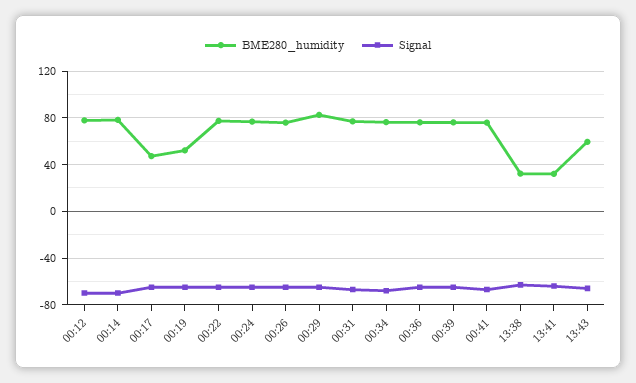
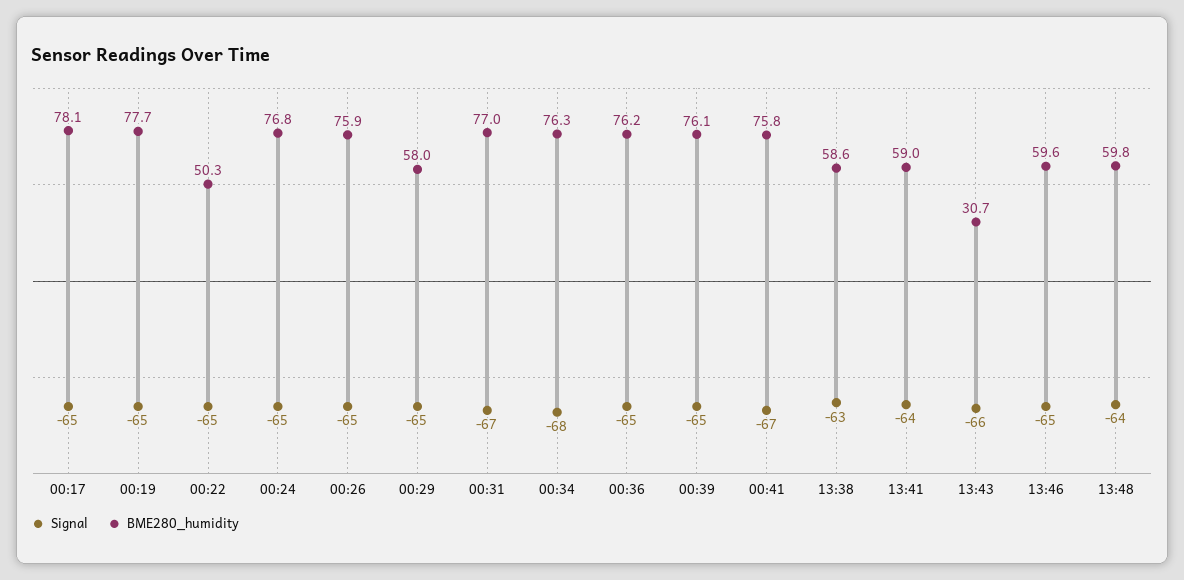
BME280_humidity, 00:12: 80 -> none
Signal, 00:12: -70 -> none
BME280_humidity, 00:14: 80 -> none
Signal, 00:14: -70 -> none
BME280_humidity, 00:17: 50 -> 78.1
BME280_humidity, 00:19: 50 -> 77.7
BME280_humidity, 00:22: 80 -> 50.3
BME280_humidity, 00:29: 80 -> 58
BME280_humidity, 13:38: 30 -> 58.6
BME280_humidity, 13:41: 30 -> 59
BME280_humidity, 13:43: 60 -> 30.7
Signal, 13:46: none -> -65
BME280_humidity, 13:46: none -> 59.6
Signal, 13:48: none -> -64
BME280_humidity, 13:48: none -> 59.8

